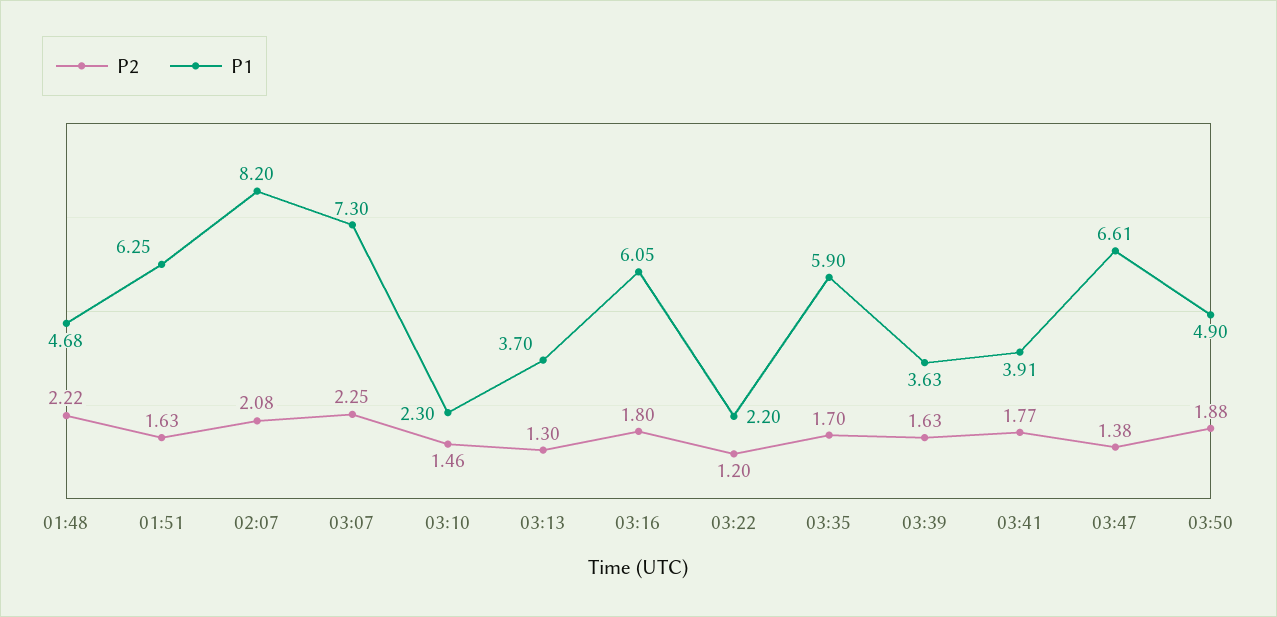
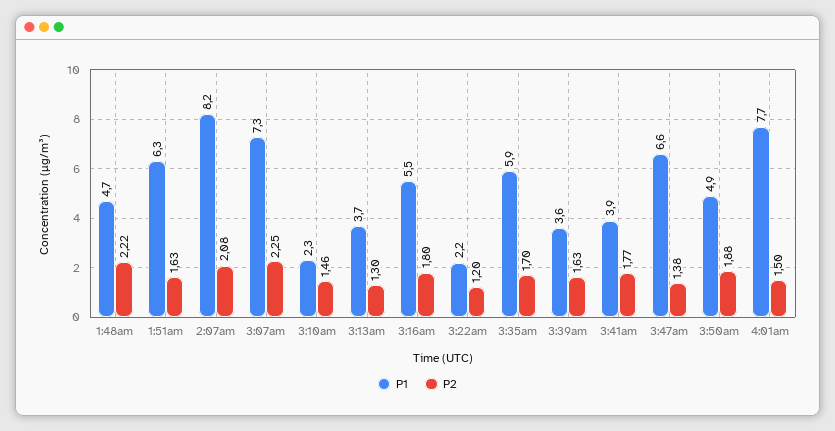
P1, 03:16: 6.05 -> 5.5
P1, 4:01am: none -> 7.7
P2, 4:01am: none -> 1.5

